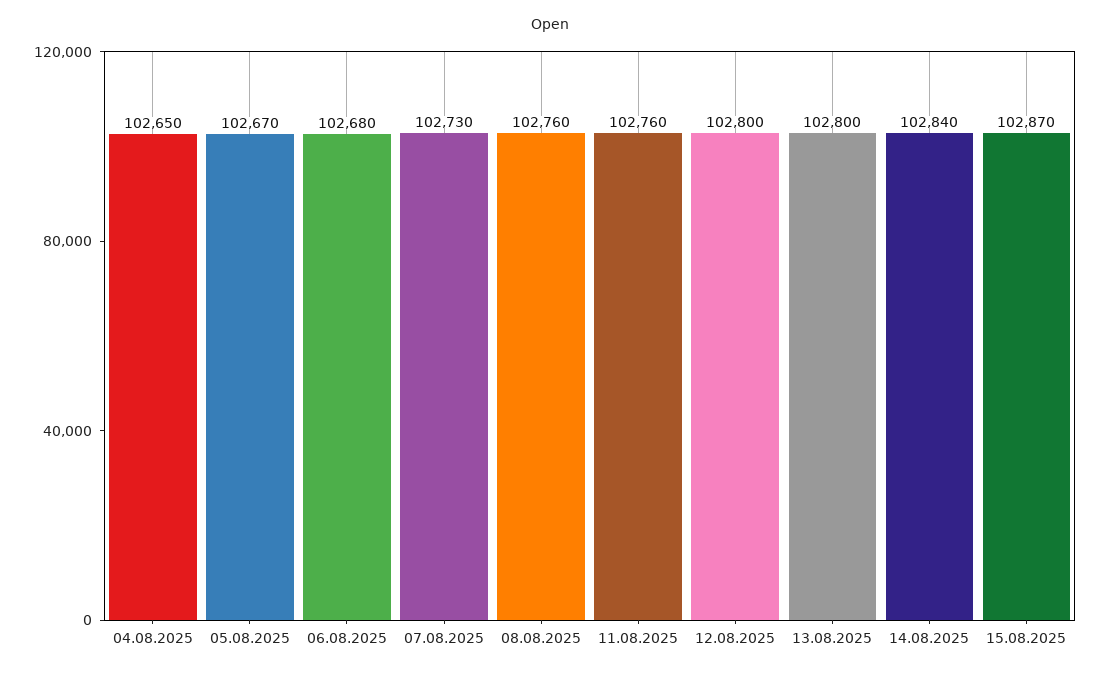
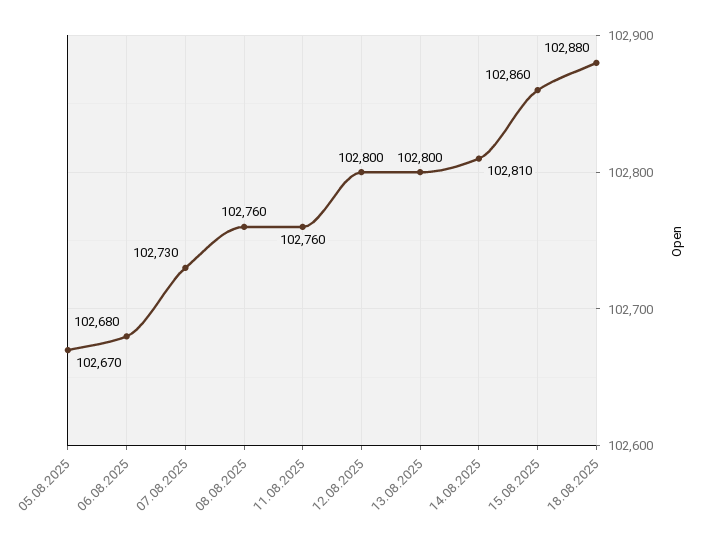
04.08.2025: 102650 -> none
14.08.2025: 102840 -> 102810
15.08.2025: 102870 -> 102860
18.08.2025: none -> 102880

